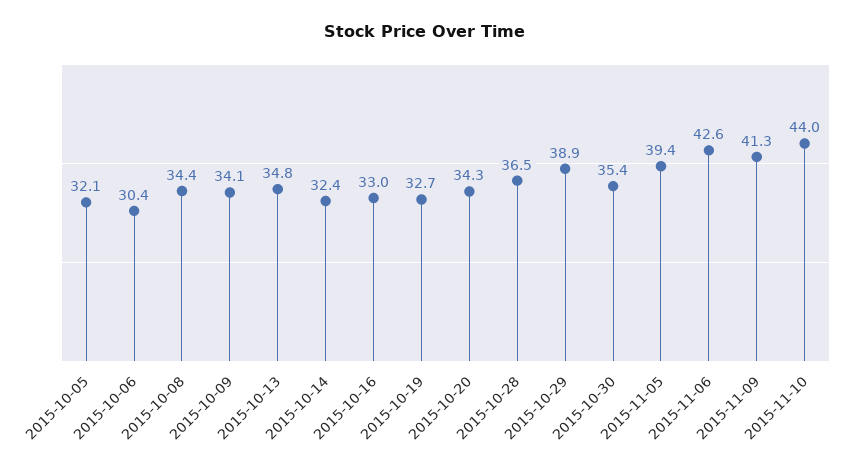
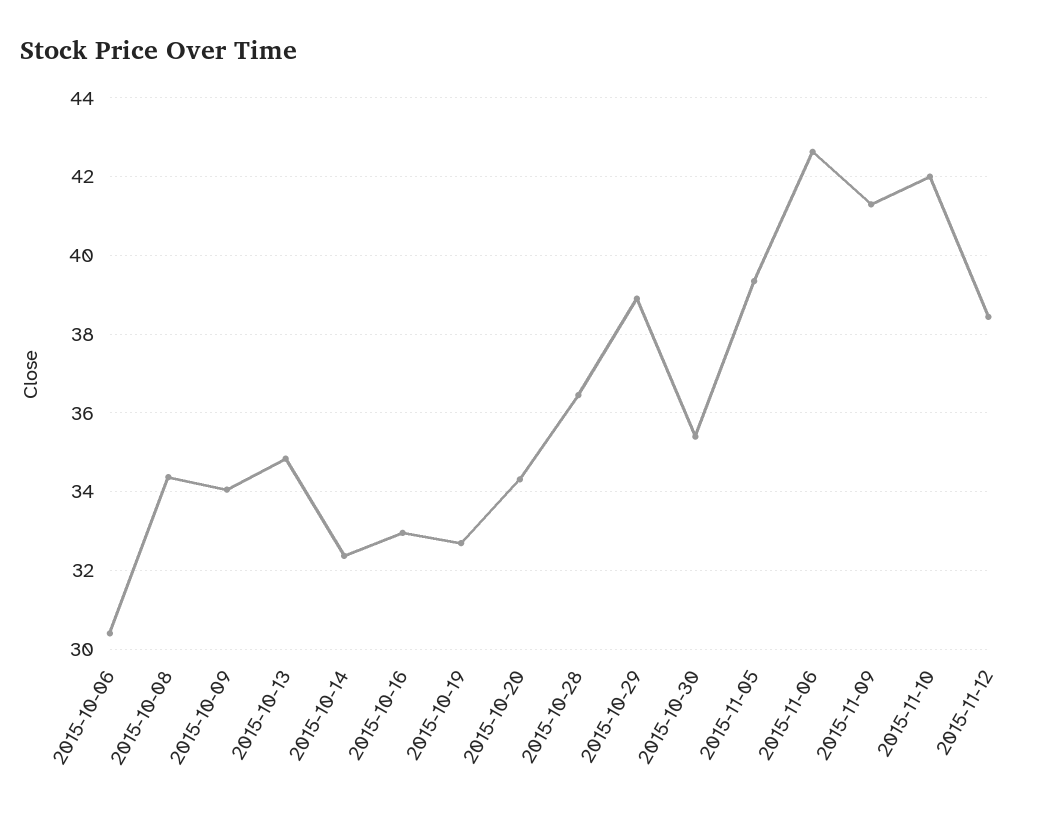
2015-10-05: 32.1 -> none
2015-11-10: 44 -> 42
2015-11-12: none -> 38.4

